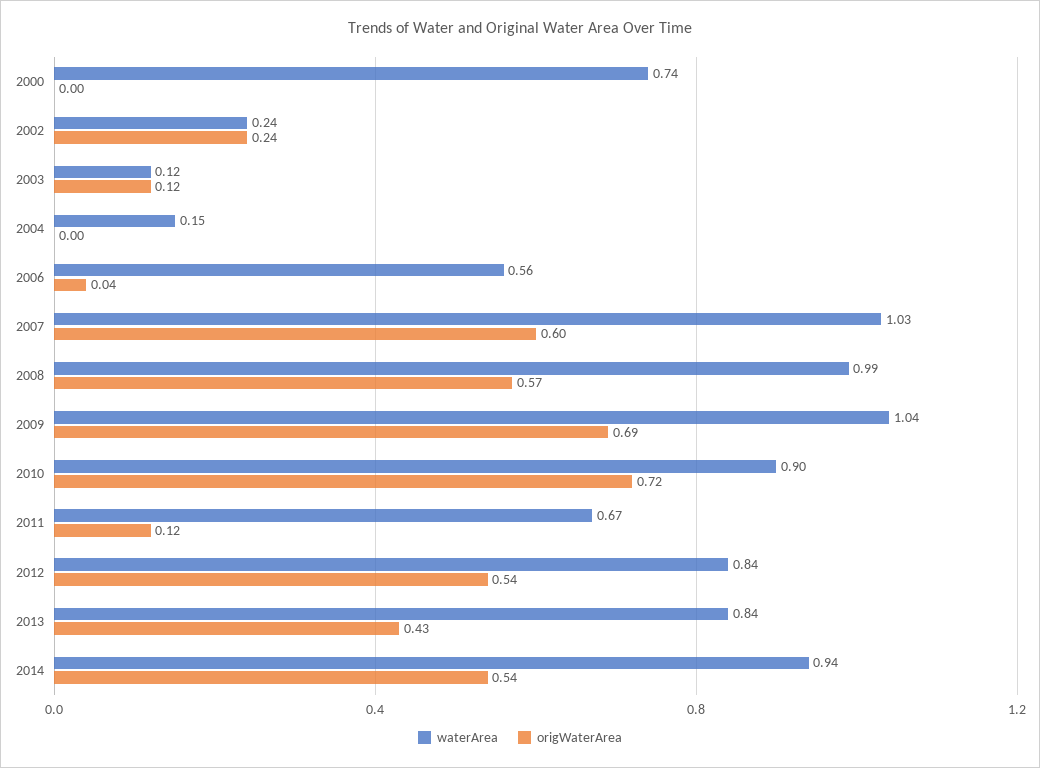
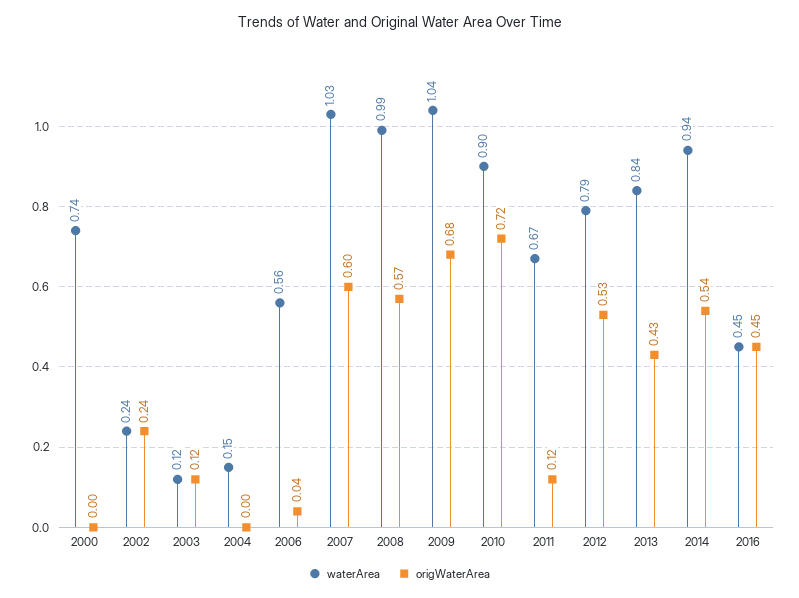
origWaterArea, 2009: 0.69 -> 0.68
waterArea, 2012: 0.84 -> 0.79
origWaterArea, 2012: 0.54 -> 0.53
waterArea, 2016: none -> 0.45
origWaterArea, 2016: none -> 0.45

